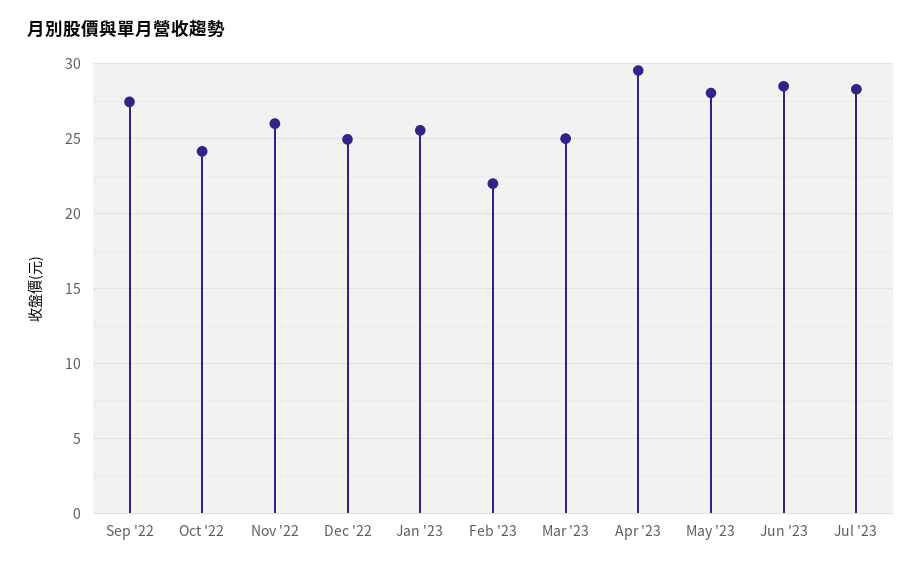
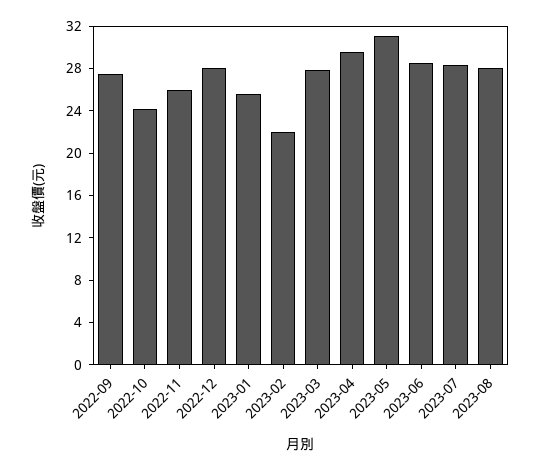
Dec '22: 25 -> 28
Mar '23: 25 -> 28
May '23: 28 -> 31
2023-08: none -> 28

